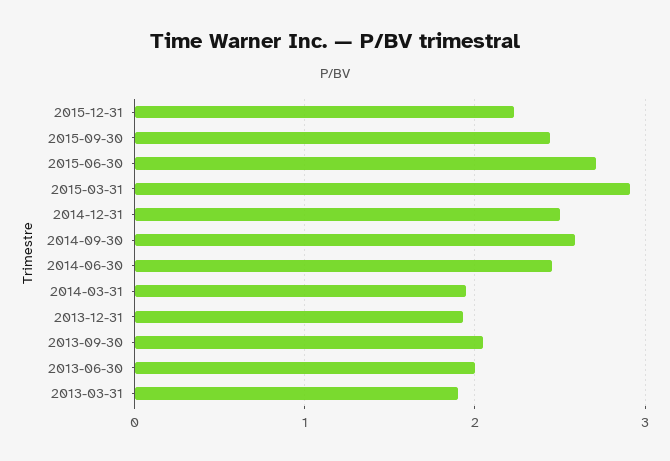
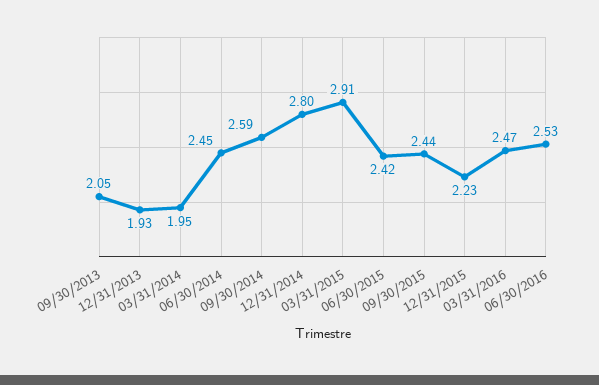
2015-06-30: 2.7 -> 2.42
2014-12-31: 2.5 -> 2.8
2013-06-30: 2 -> none
2013-03-31: 1.9 -> none
03/31/2016: none -> 2.47
06/30/2016: none -> 2.53

